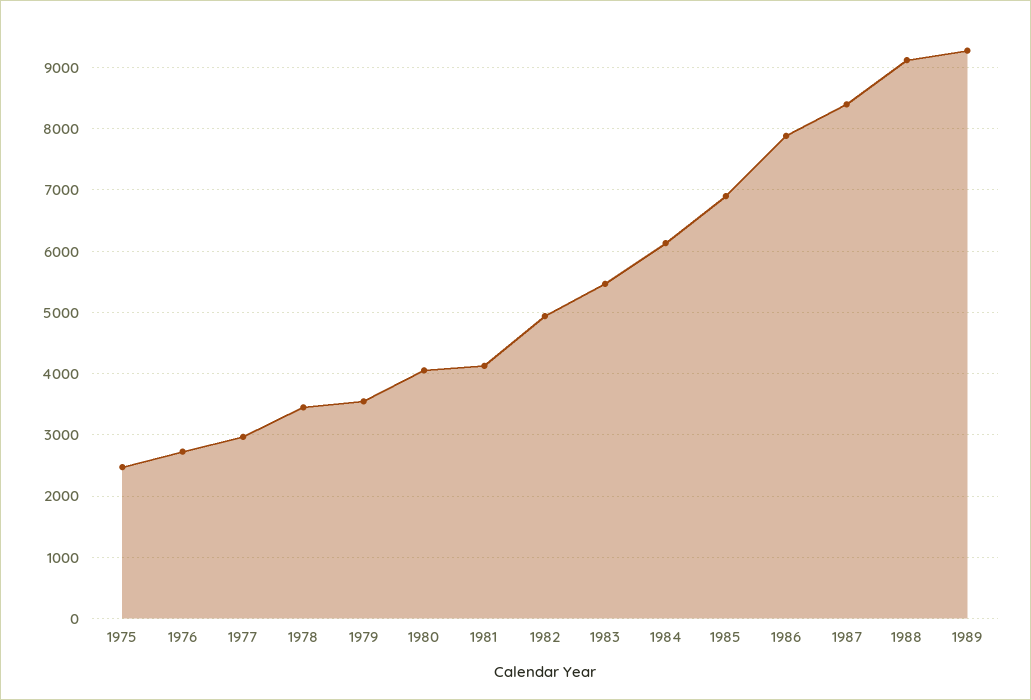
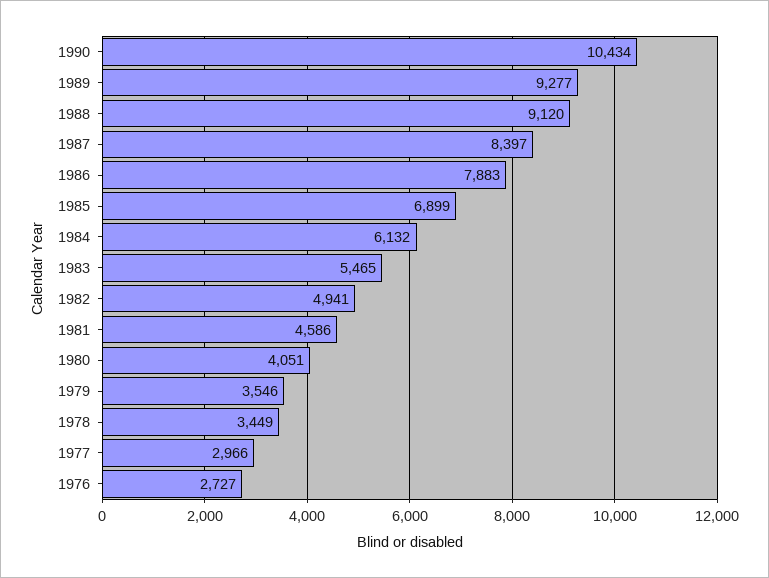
1975: 2500 -> none
1981: 4100 -> 4586
1990: none -> 10434

